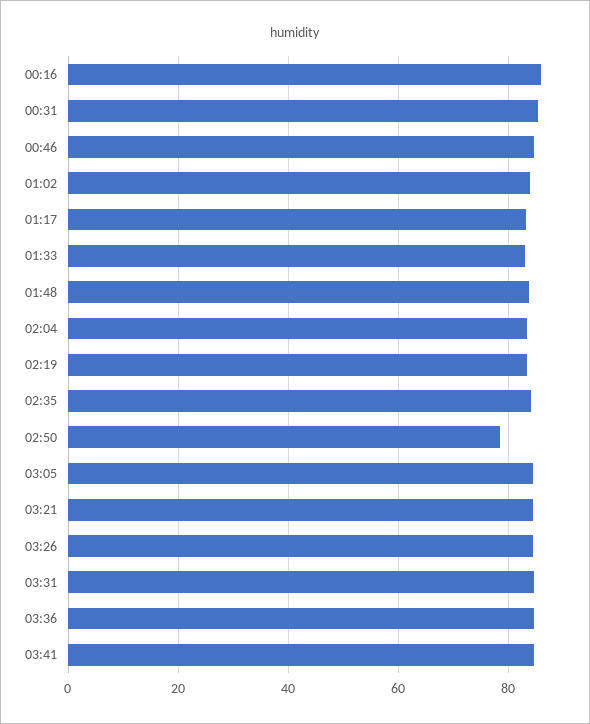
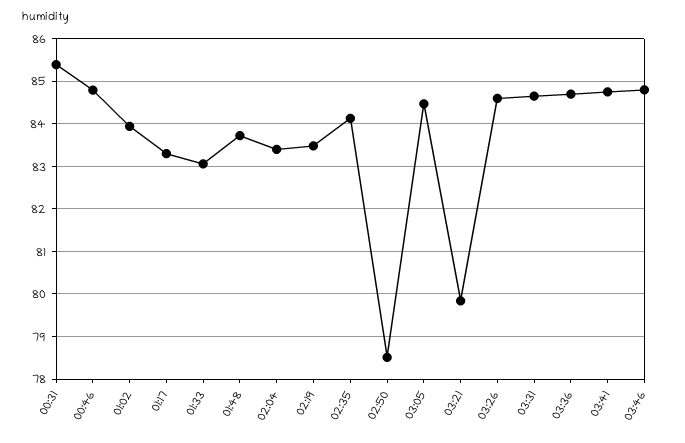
00:16: 86 -> none
03:21: 84 -> 79.8
03:46: none -> 84.8

